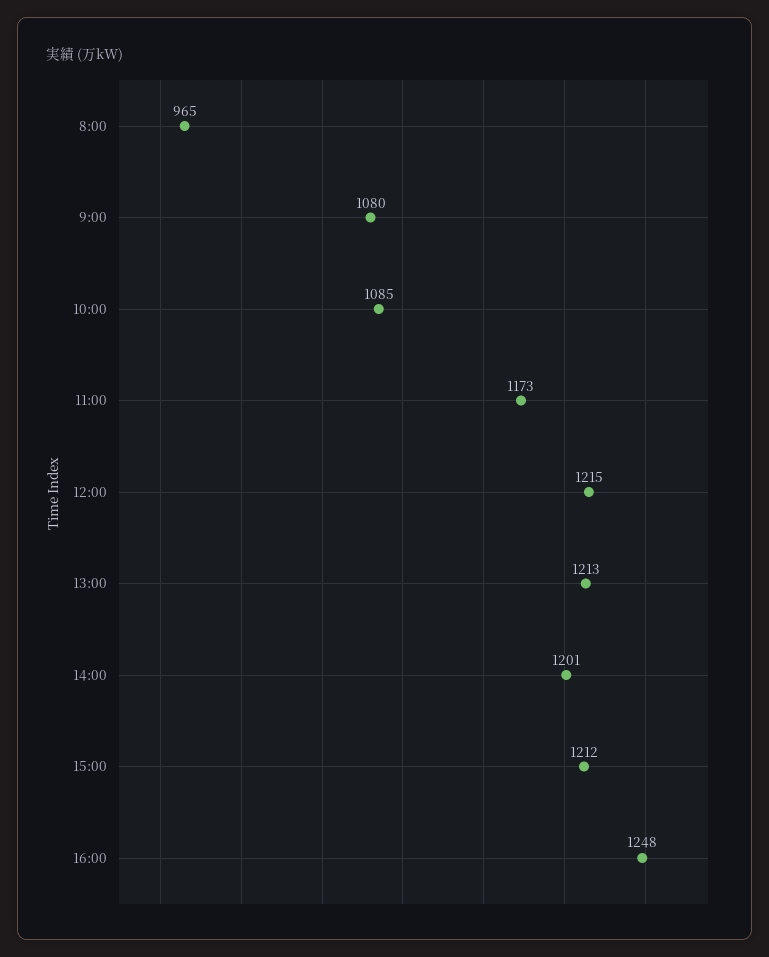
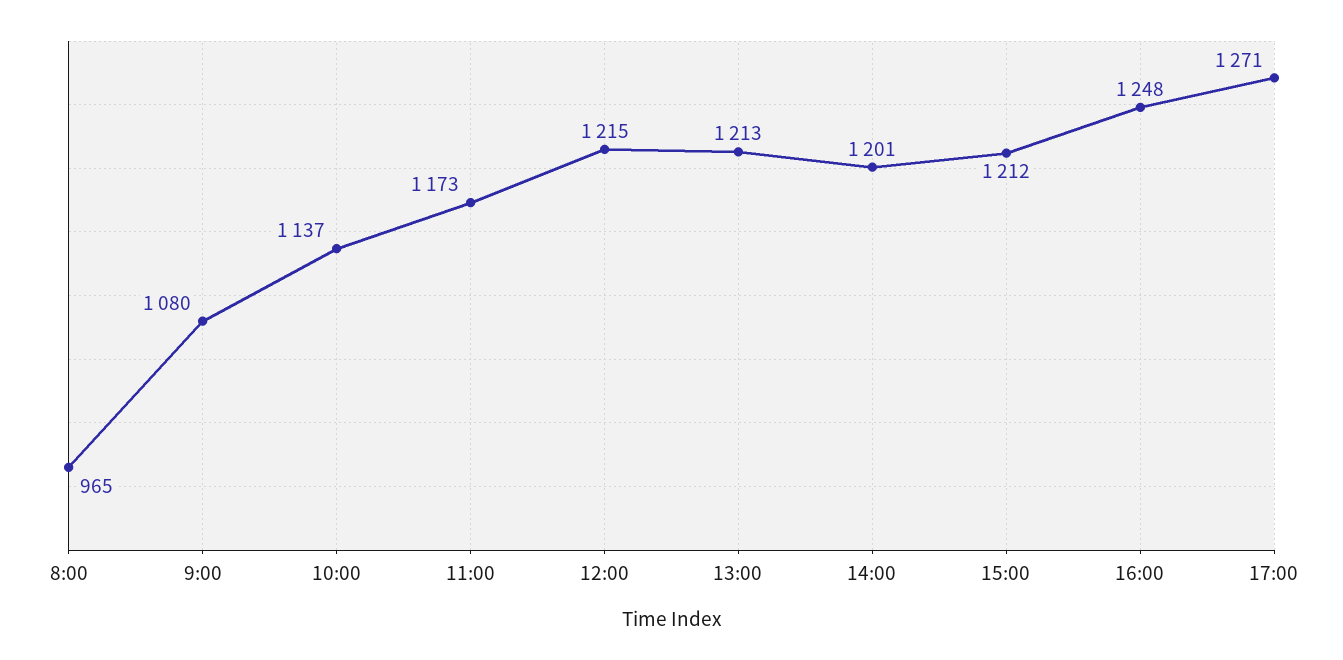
10:00: 1085 -> 1137
17:00: none -> 1271

